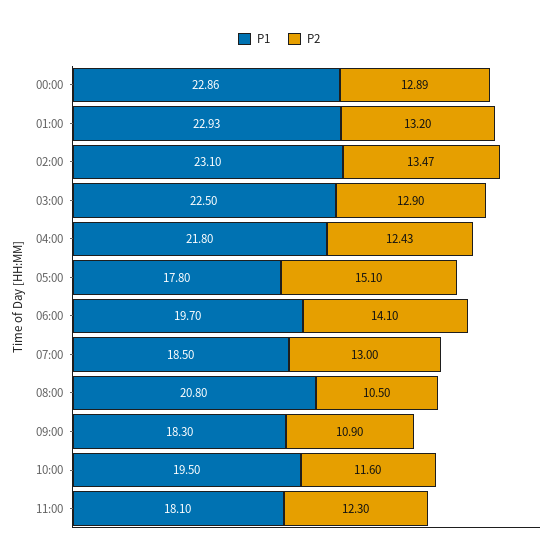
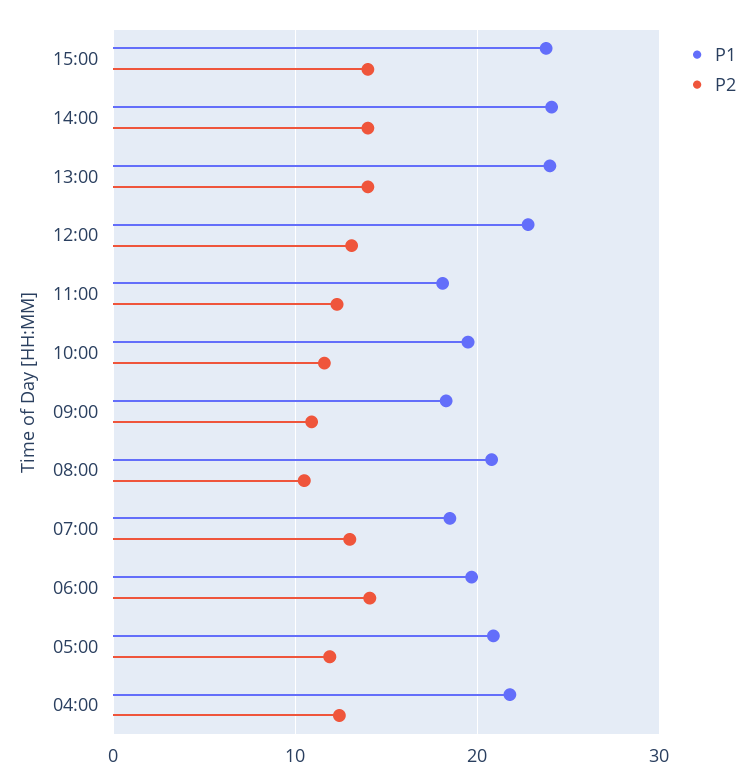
P1, 00:00: 22.86 -> none
P2, 00:00: 12.89 -> none
P1, 01:00: 22.93 -> none
P2, 01:00: 13.2 -> none
P1, 02:00: 23.1 -> none
P2, 02:00: 13.47 -> none
P1, 03:00: 22.5 -> none
P2, 03:00: 12.9 -> none
P1, 05:00: 17.8 -> 21
P2, 05:00: 15.1 -> 12
P1, 15:00: none -> 24
P2, 15:00: none -> 14
P1, 14:00: none -> 24
P2, 14:00: none -> 14
P1, 13:00: none -> 24
P2, 13:00: none -> 14
P1, 12:00: none -> 23
P2, 12:00: none -> 13

